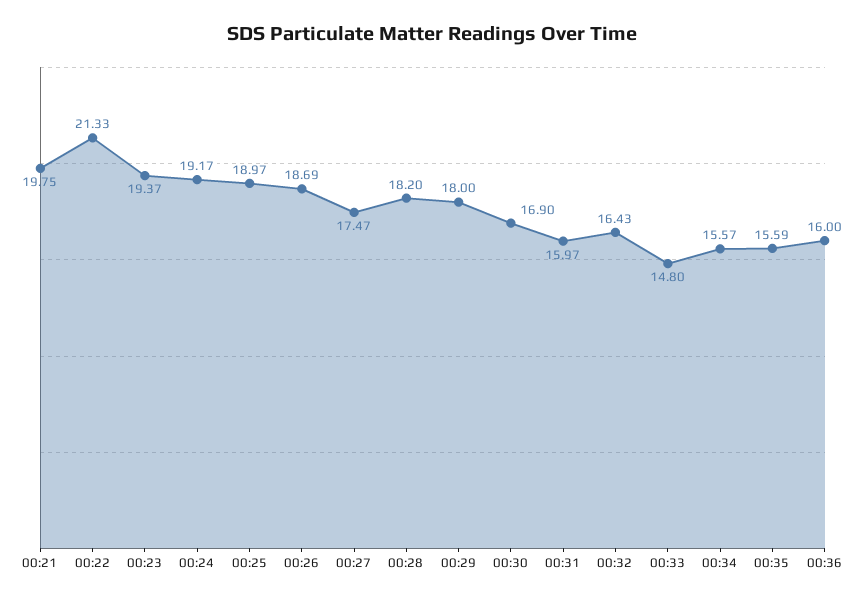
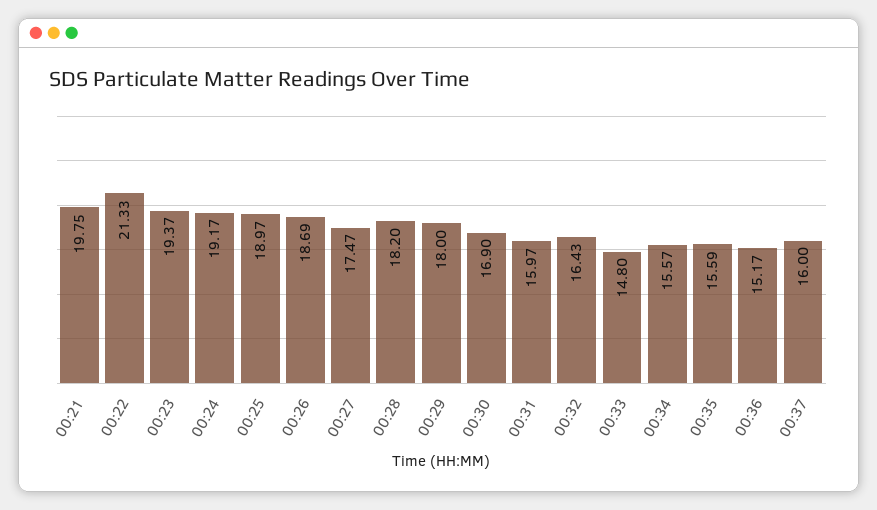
00:36: 16 -> 15.17
00:37: none -> 16

